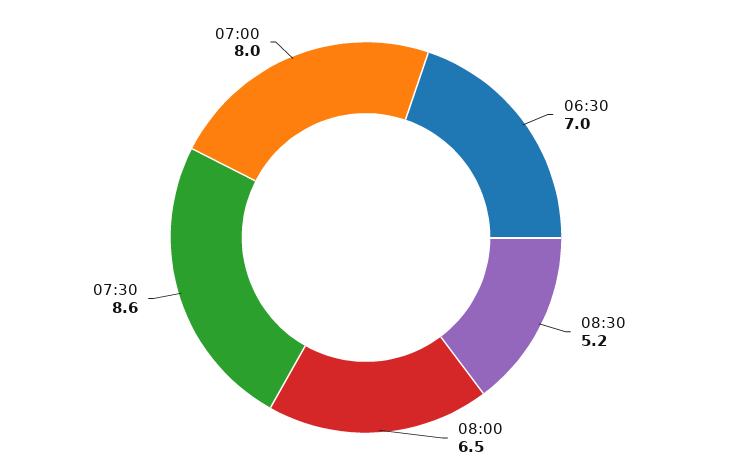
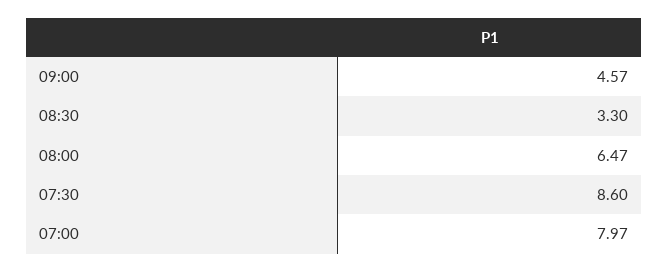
06:30: 7 -> none
08:30: 5.2 -> 3.3
09:00: none -> 4.57

